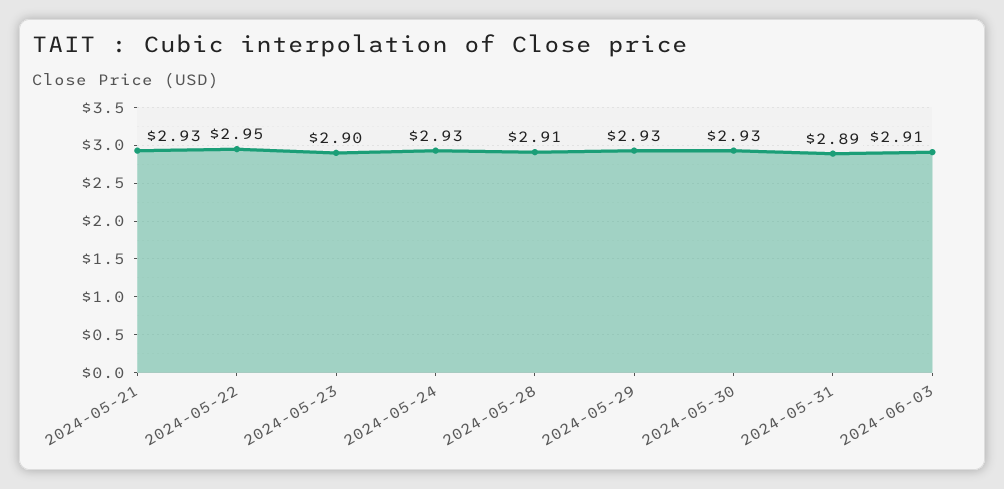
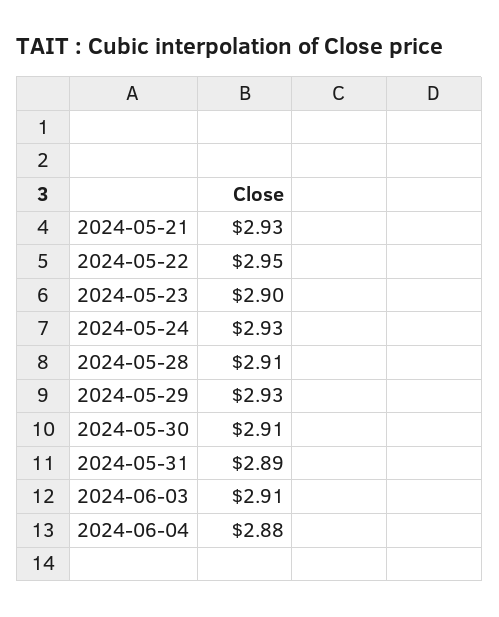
2024-05-30: 2.93 -> 2.91
2024-06-04: none -> 2.88

